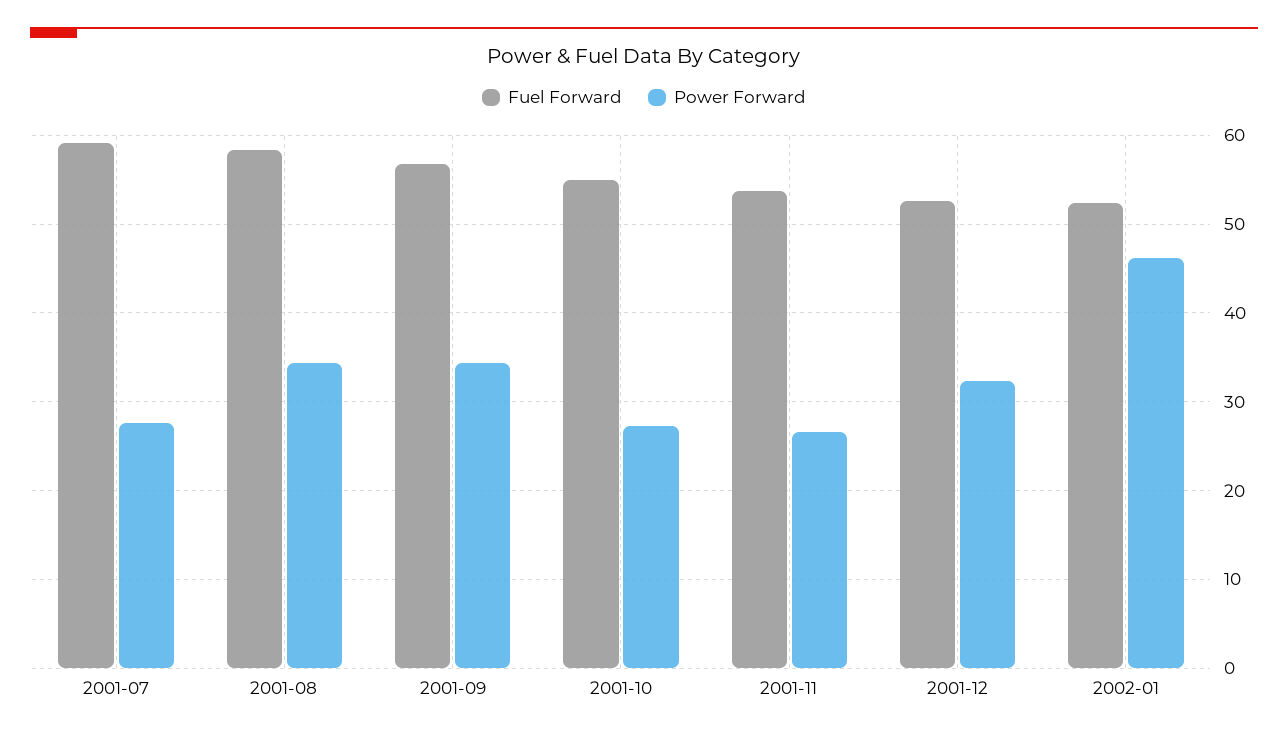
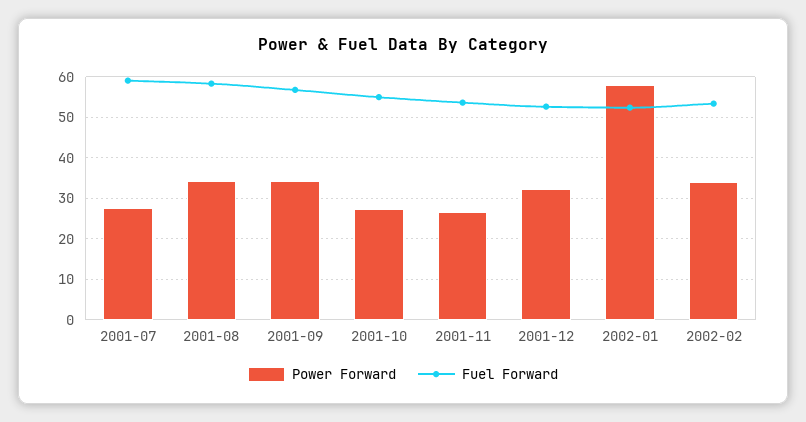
Power Forward, 2002-01: 46 -> 58
Power Forward, 2002-02: none -> 34
Fuel Forward, 2002-02: none -> 54

